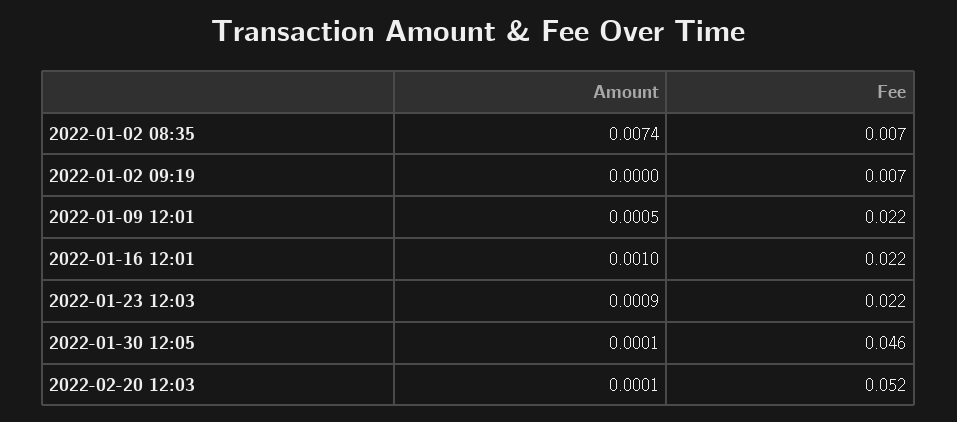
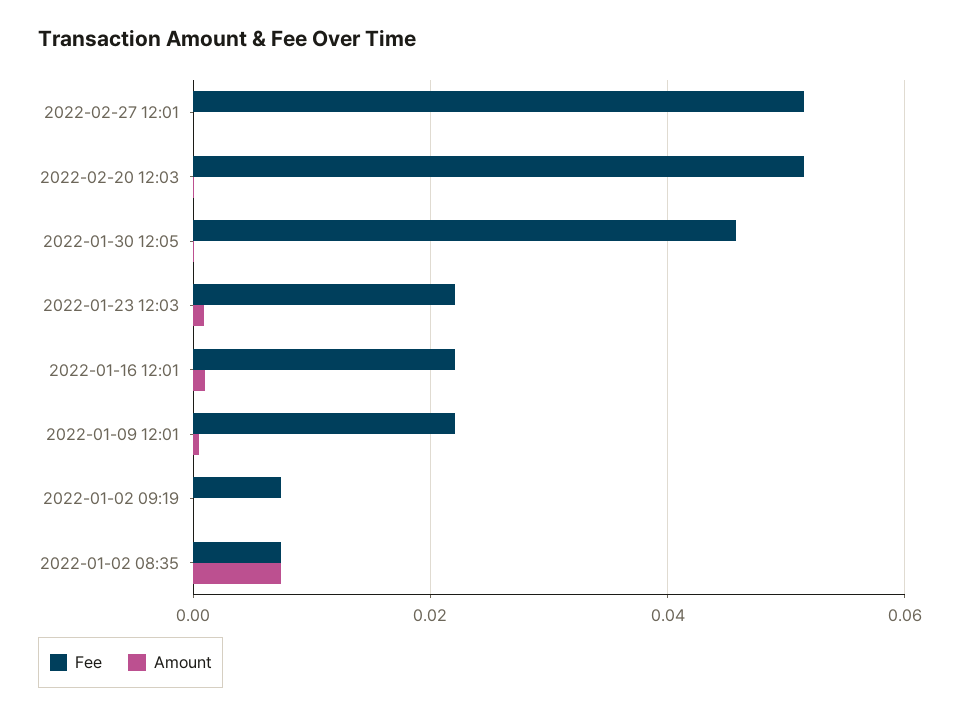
Fee, 2022-02-27 12:01: none -> 0.052
Amount, 2022-02-27 12:01: none -> 0

